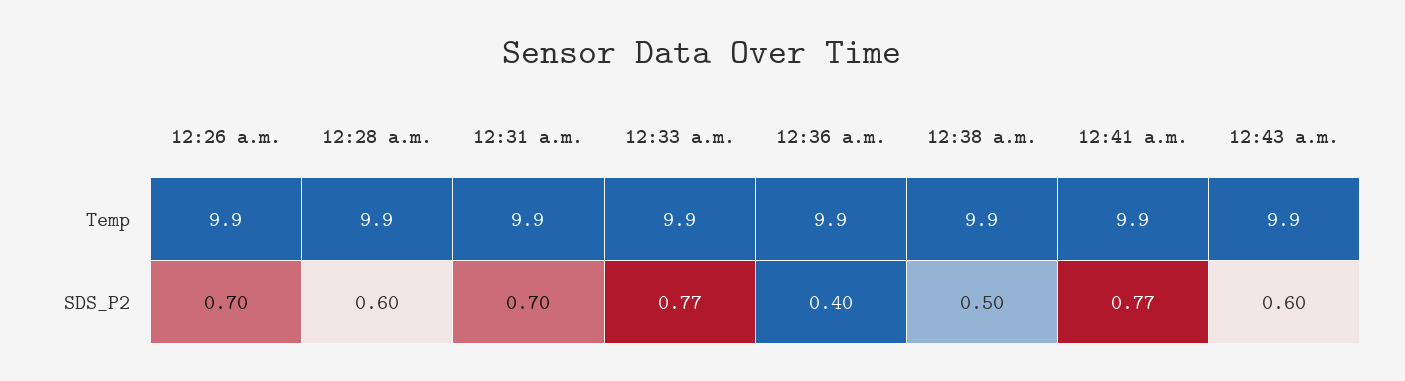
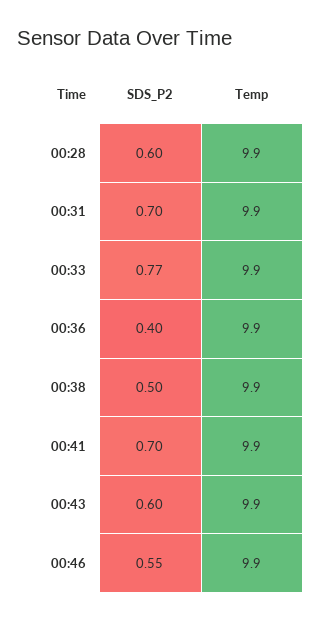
12:26 a.m., Temp: 9.9 -> none
12:26 a.m., SDS_P2: 0.7 -> none
12:41 a.m., SDS_P2: 0.77 -> 0.7
00:46, SDS_P2: none -> 0.55
00:46, Temp: none -> 9.9

